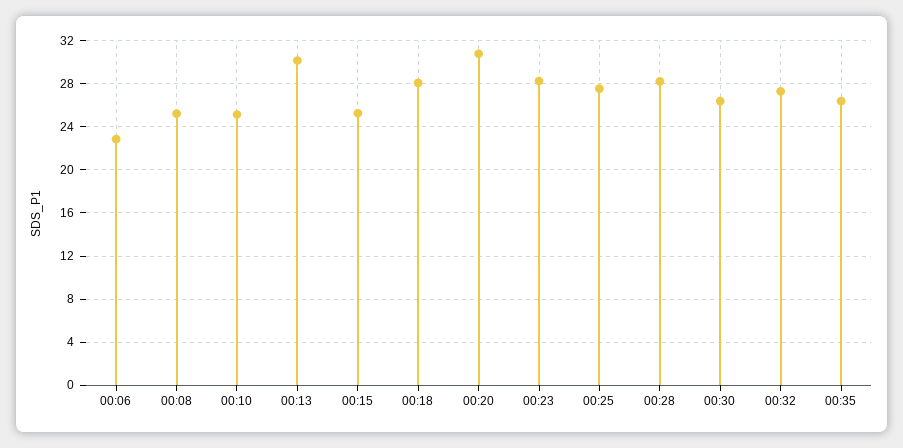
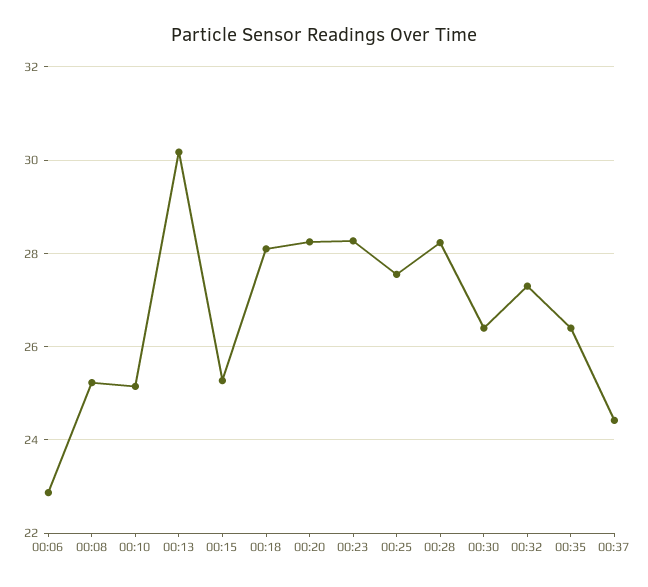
00:20: 31 -> 28.2
00:37: none -> 24.4

